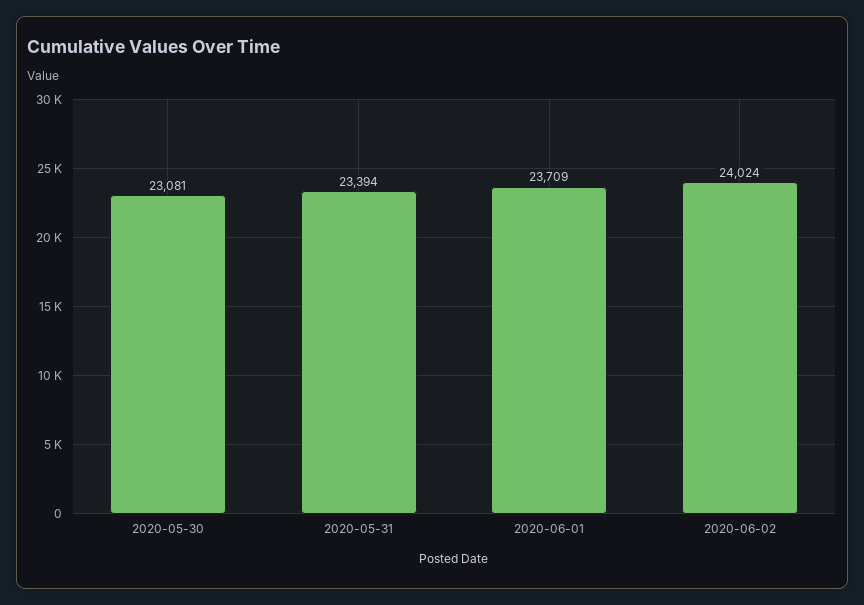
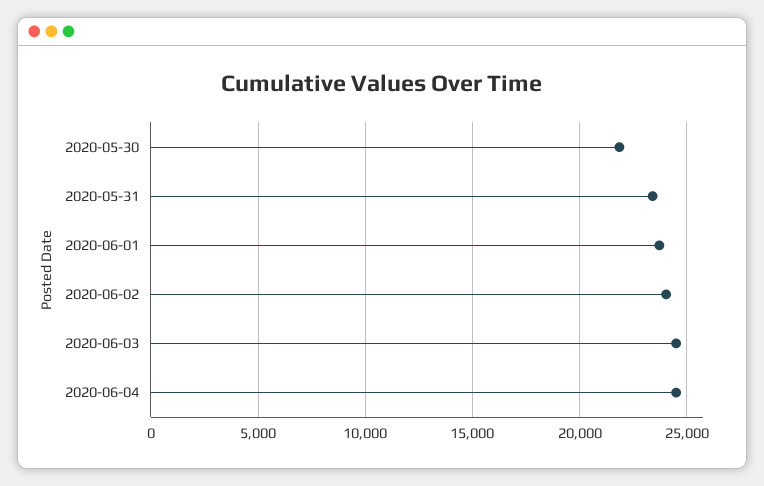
2020-05-30: 23081 -> 22000
2020-06-03: none -> 24500
2020-06-04: none -> 24500

